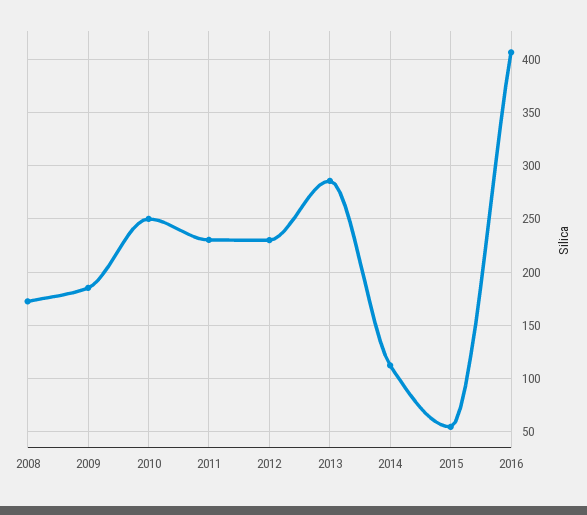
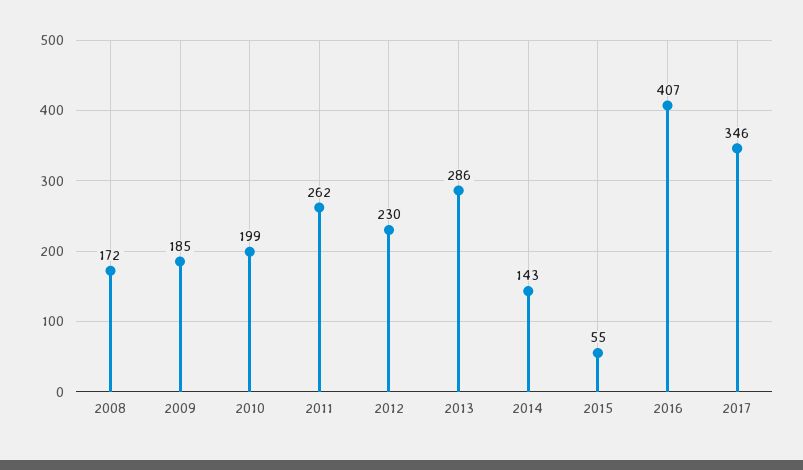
2010: 250 -> 199
2011: 230 -> 262
2014: 110 -> 143
2017: none -> 346

